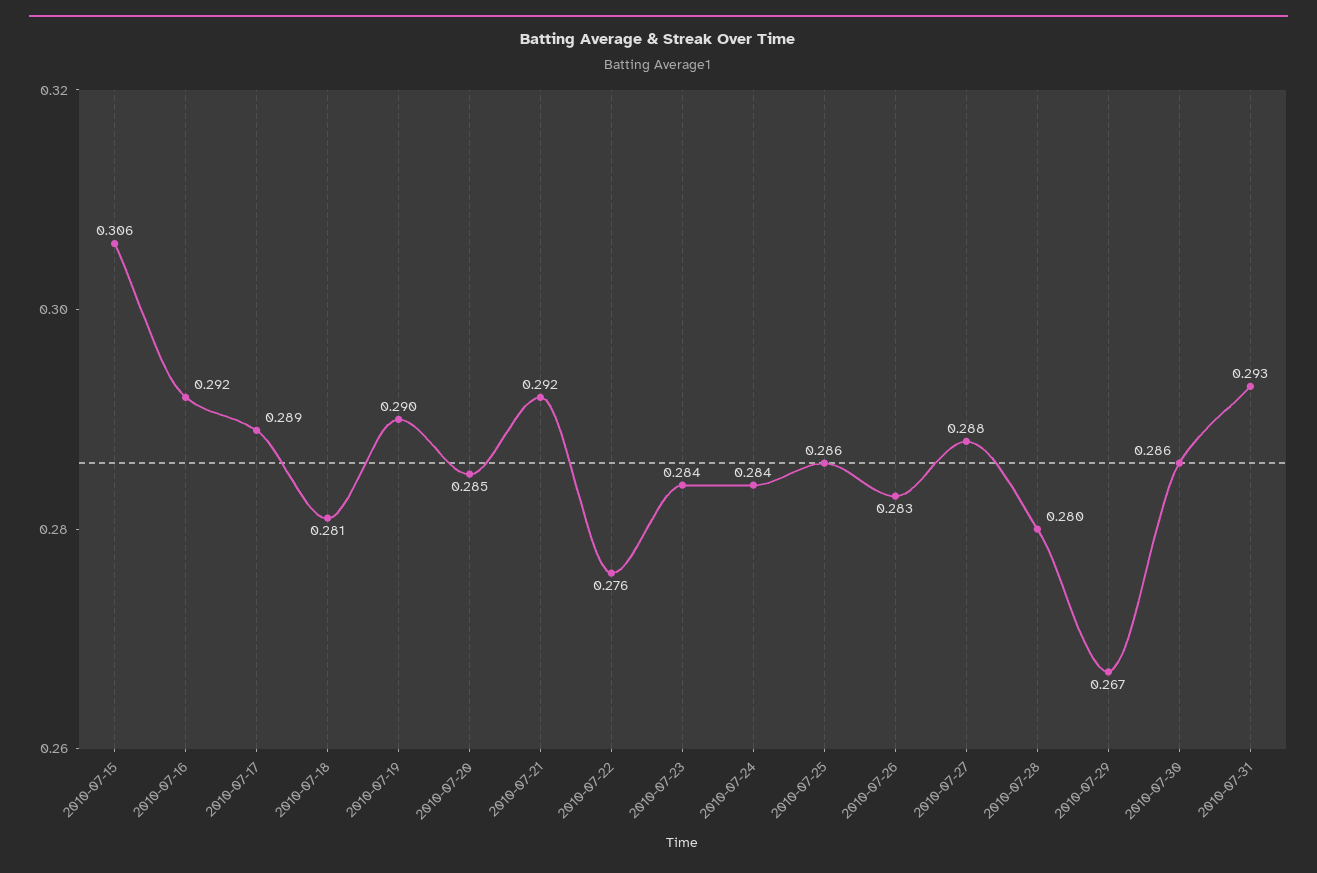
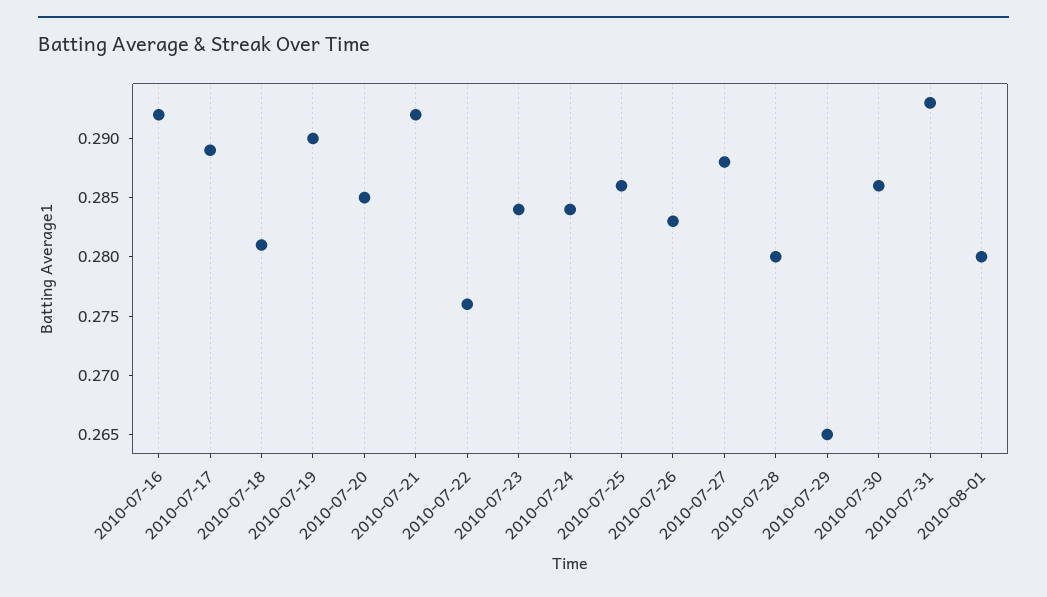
2010-07-15: 0.306 -> none
2010-07-29: 0.267 -> 0.265
2010-08-01: none -> 0.28

